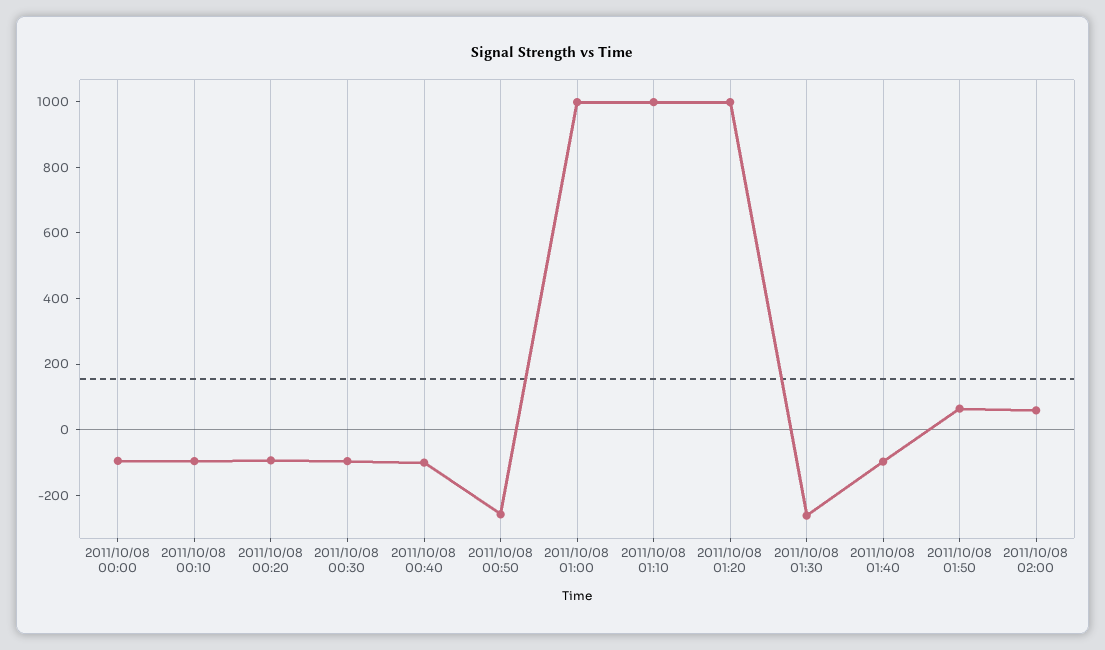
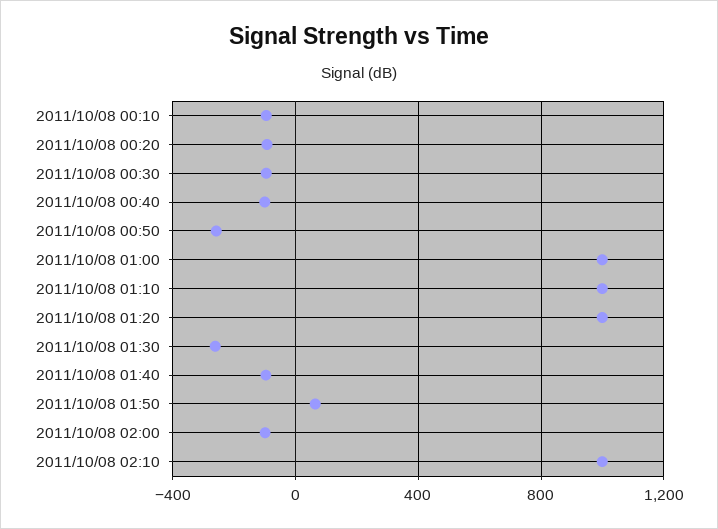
2011/10/08 00:00: -100 -> none
2011/10/08 02:00: 50 -> -100
2011/10/08 02:10: none -> 1000

